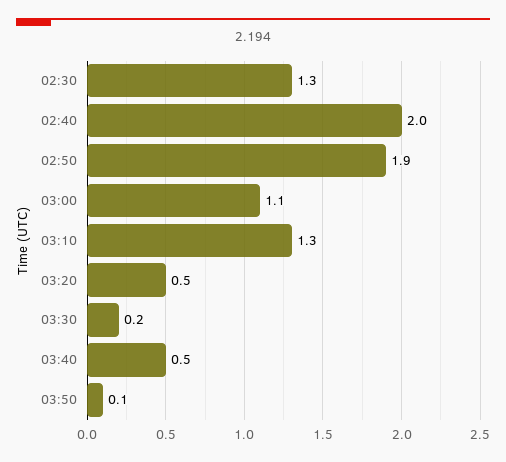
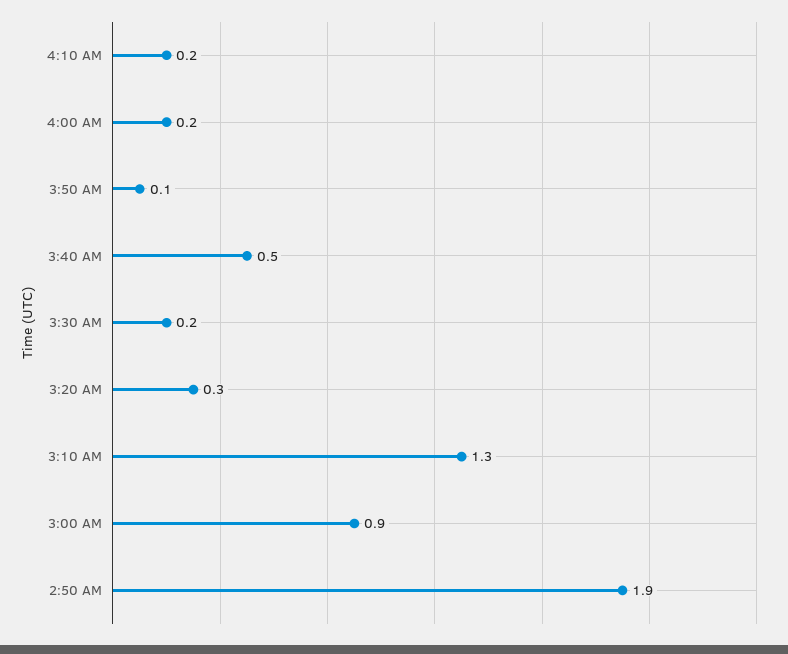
02:30: 1.3 -> none
02:40: 2 -> none
03:00: 1.1 -> 0.9
03:20: 0.5 -> 0.3
4:10 AM: none -> 0.2
4:00 AM: none -> 0.2

